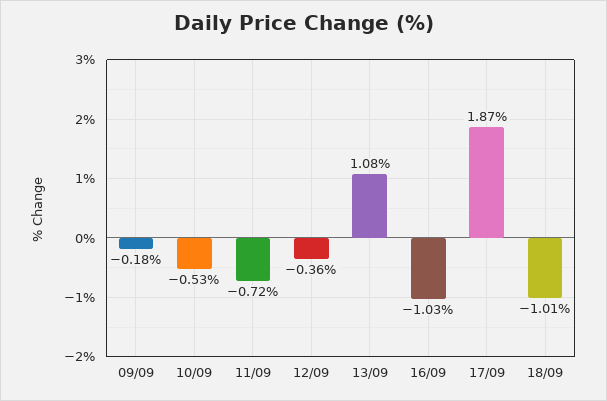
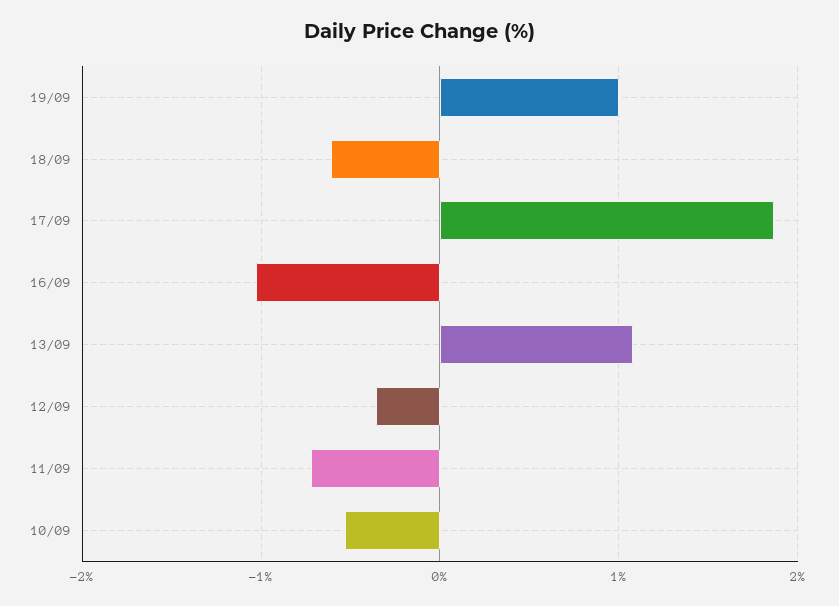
09/09: -0.18 -> none
18/09: -1.01 -> -0.6
19/09: none -> 1

